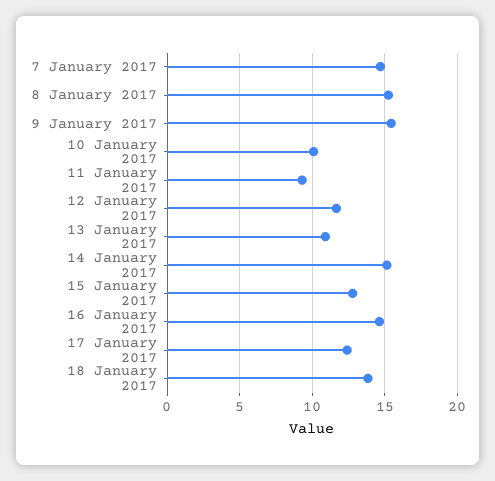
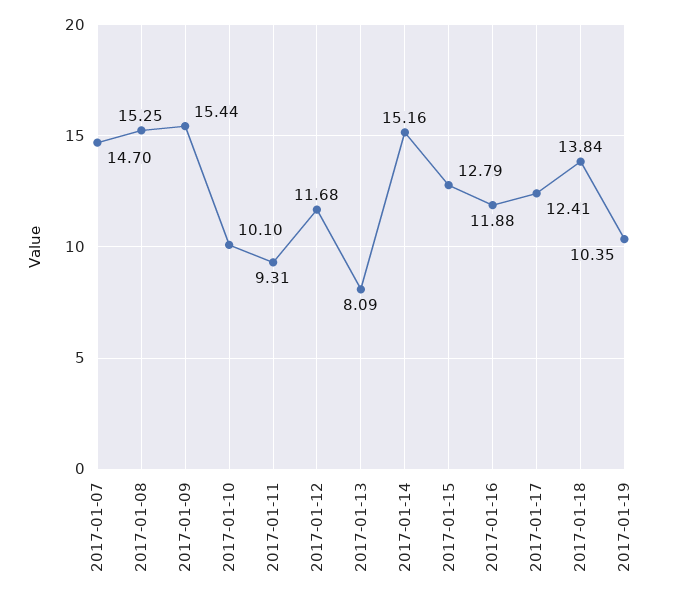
13 January 2017: 11 -> 8.09
16 January 2017: 14.5 -> 11.88
2017-01-19: none -> 10.35

